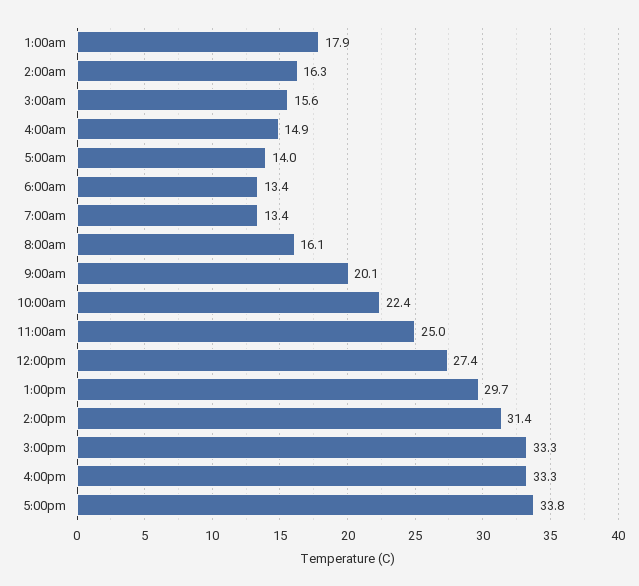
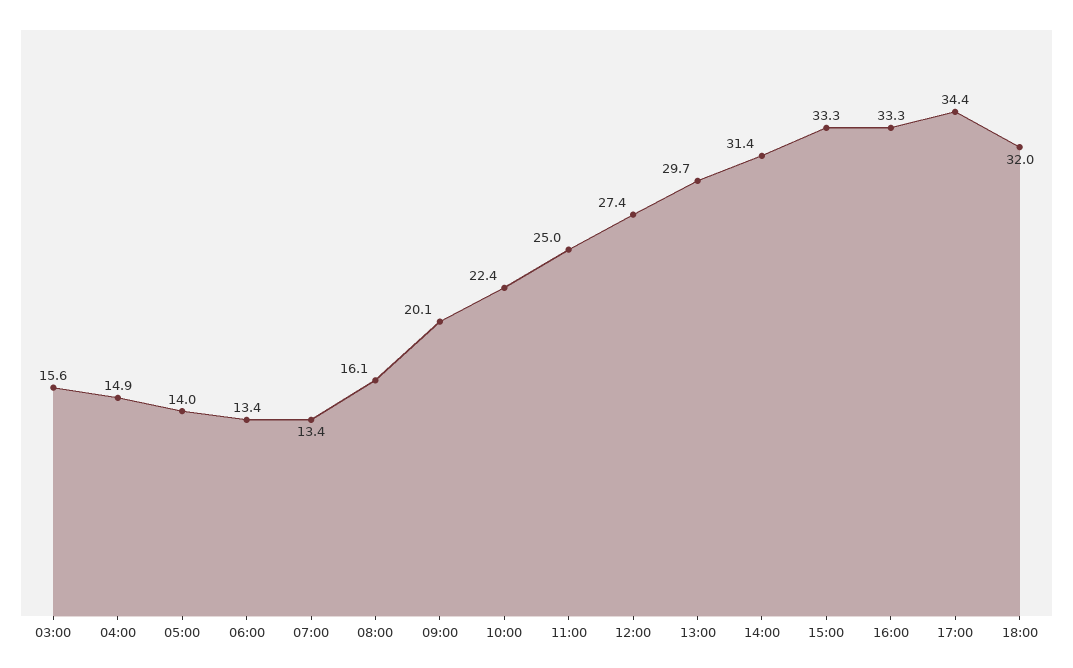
1:00am: 17.9 -> none
2:00am: 16.3 -> none
5:00pm: 33.8 -> 34.4
18:00: none -> 32

